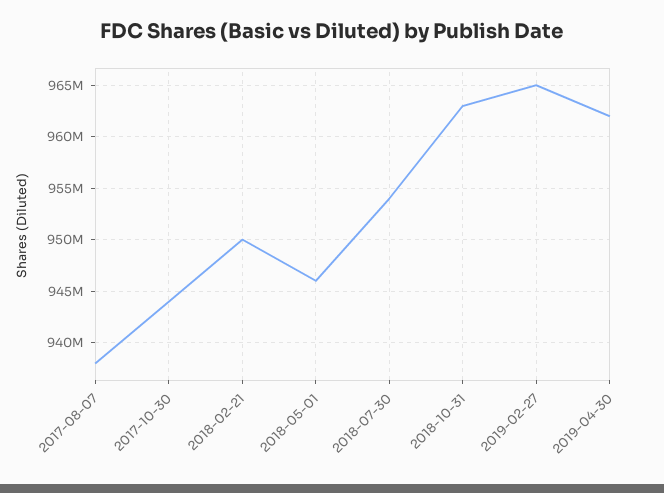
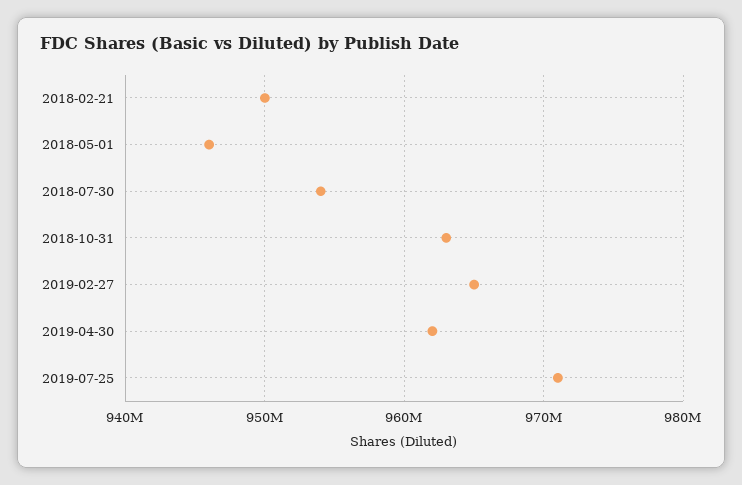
2017-08-07: 938000000 -> none
2017-10-30: 944000000 -> none
2019-07-25: none -> 971000000

